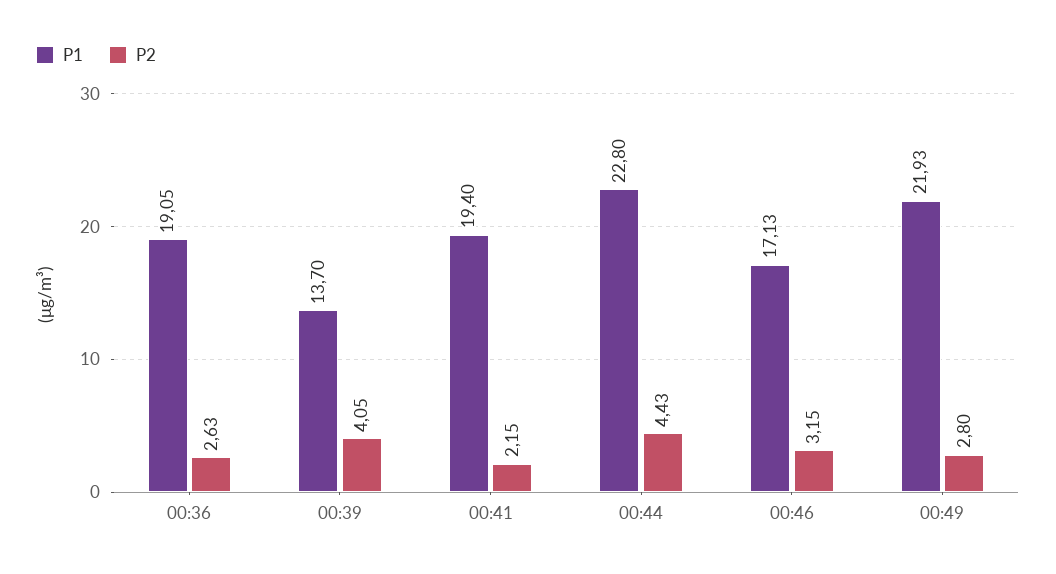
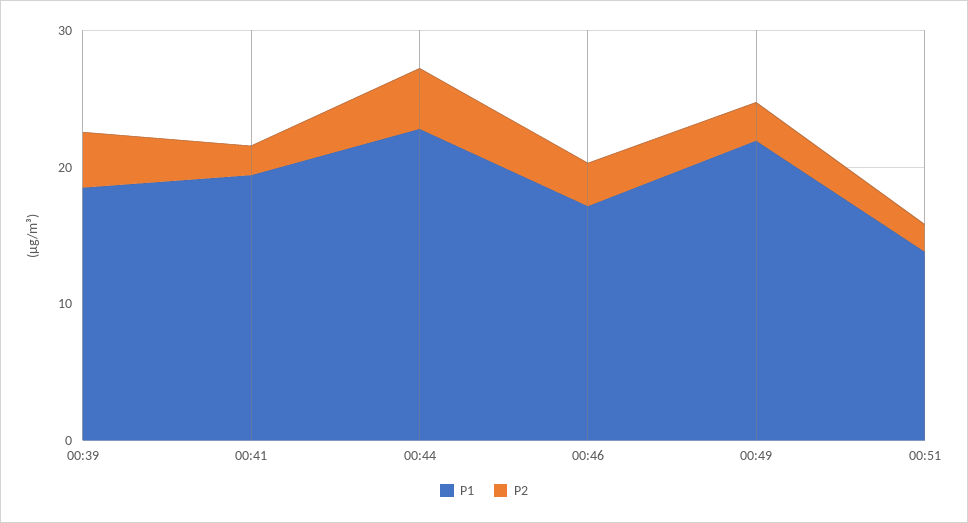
P1, 00:36: 19.05 -> none
P2, 00:36: 2.63 -> none
P1, 00:39: 13.7 -> 18
P1, 00:51: none -> 14
P2, 00:51: none -> 2

